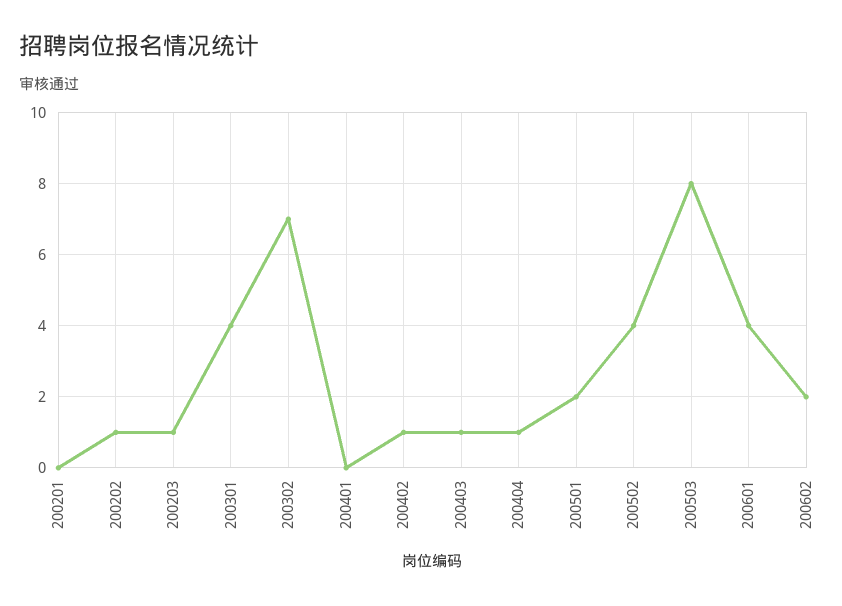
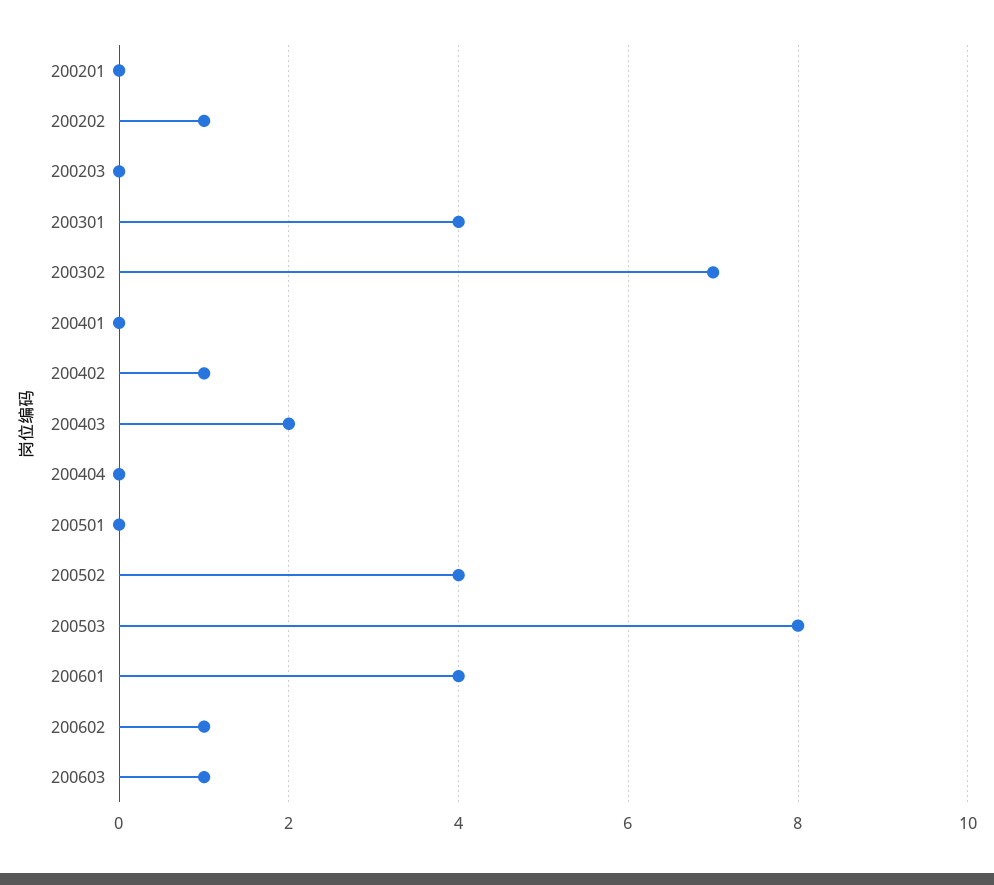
200203: 1 -> 0
200403: 1 -> 2
200404: 1 -> 0
200501: 2 -> 0
200602: 2 -> 1
200603: none -> 1

